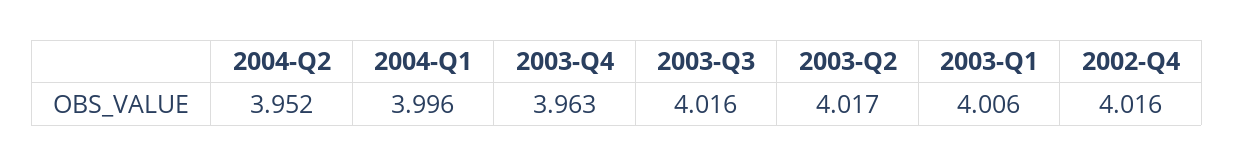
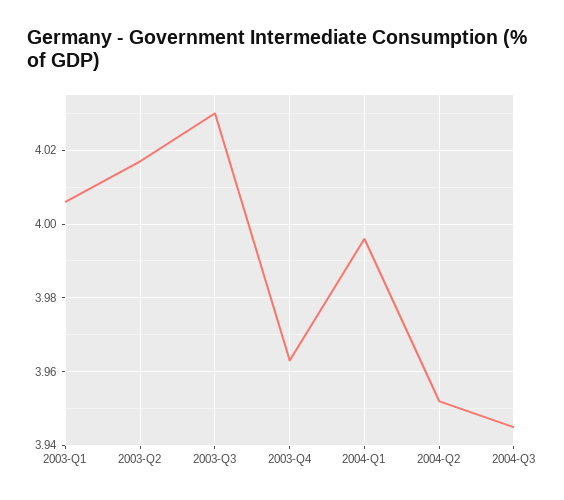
2003-Q3: 4.016 -> 4.03
2002-Q4: 4.016 -> none
2004-Q3: none -> 3.945

